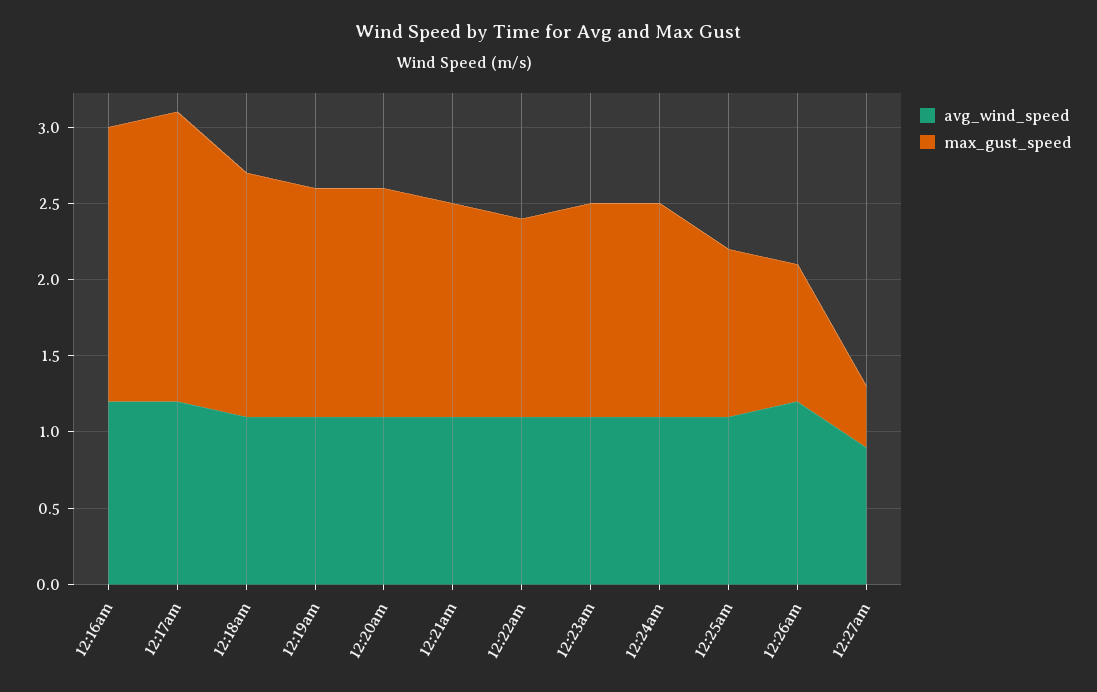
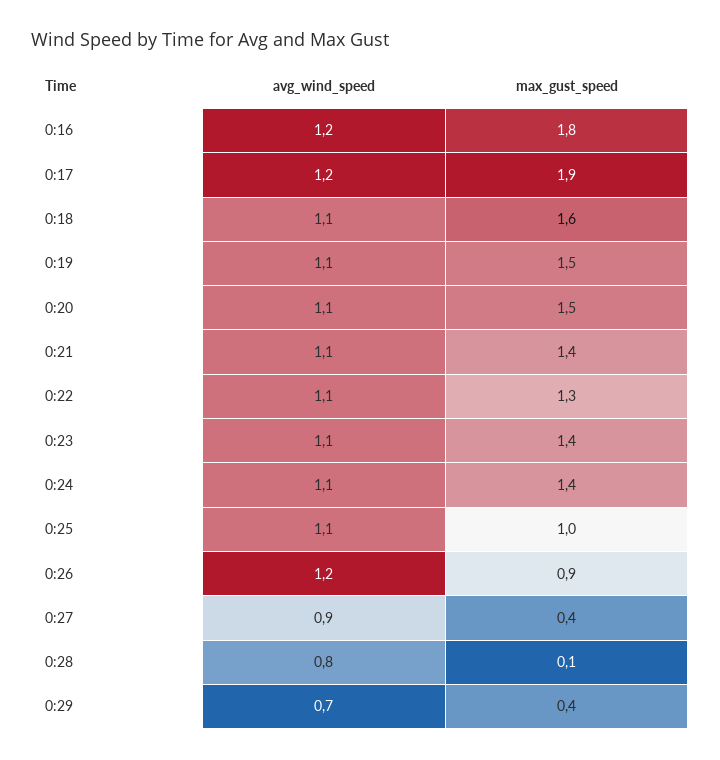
max_gust_speed, 12:25am: 1.1 -> 1
avg_wind_speed, 0:28: none -> 0.8
max_gust_speed, 0:28: none -> 0.1
avg_wind_speed, 0:29: none -> 0.7
max_gust_speed, 0:29: none -> 0.4

